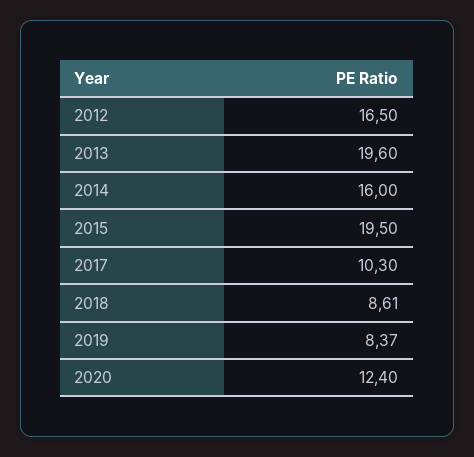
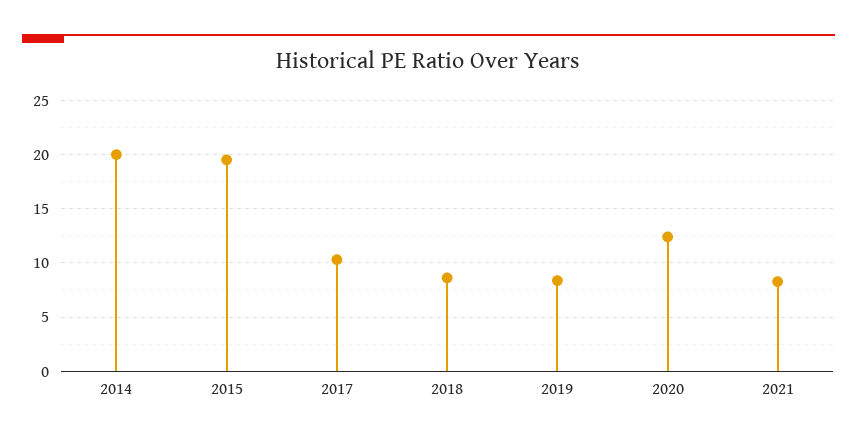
2012: 16.5 -> none
2013: 19.6 -> none
2014: 16 -> 20
2021: none -> 8

